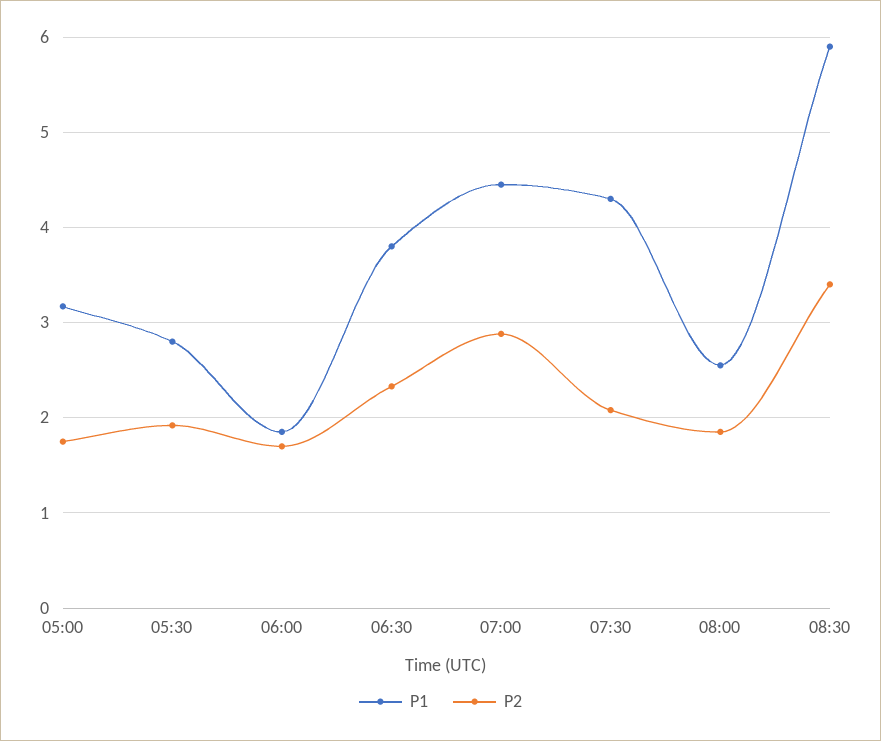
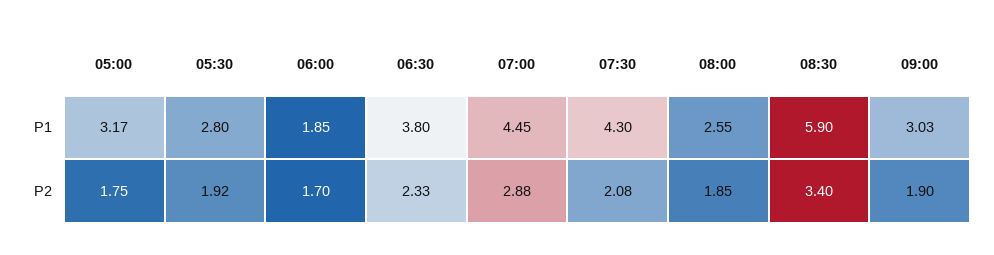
P1, 09:00: none -> 3.03
P2, 09:00: none -> 1.9

